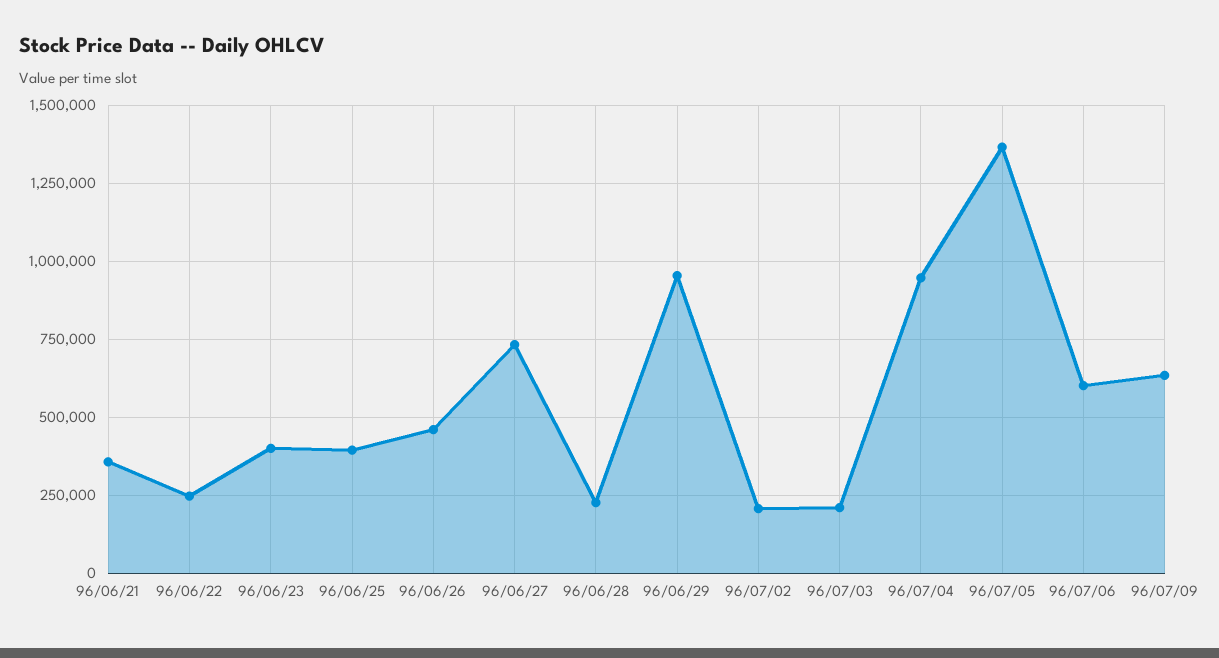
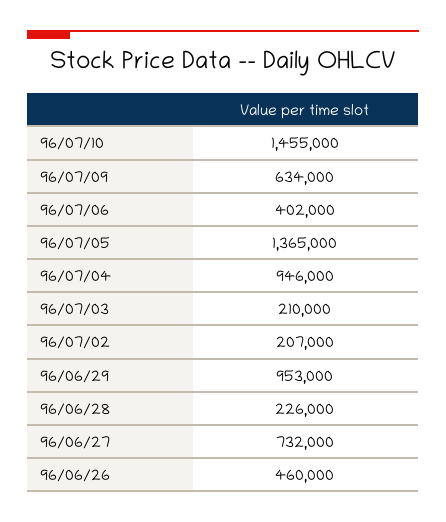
96/06/21: 350000 -> none
96/06/22: 250000 -> none
96/06/23: 400000 -> none
96/06/25: 400000 -> none
96/07/06: 600000 -> 402000
96/07/10: none -> 1455000

